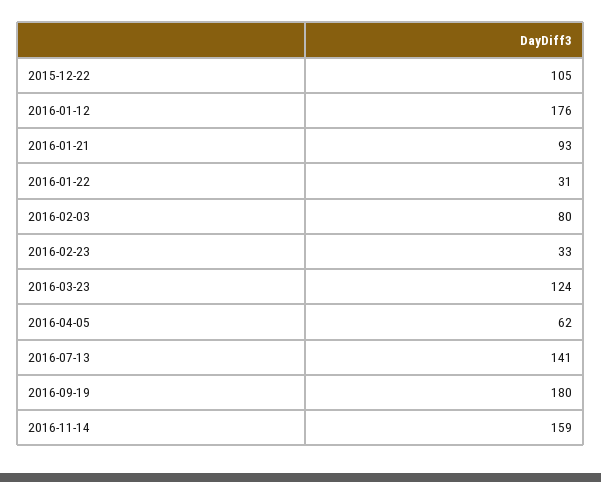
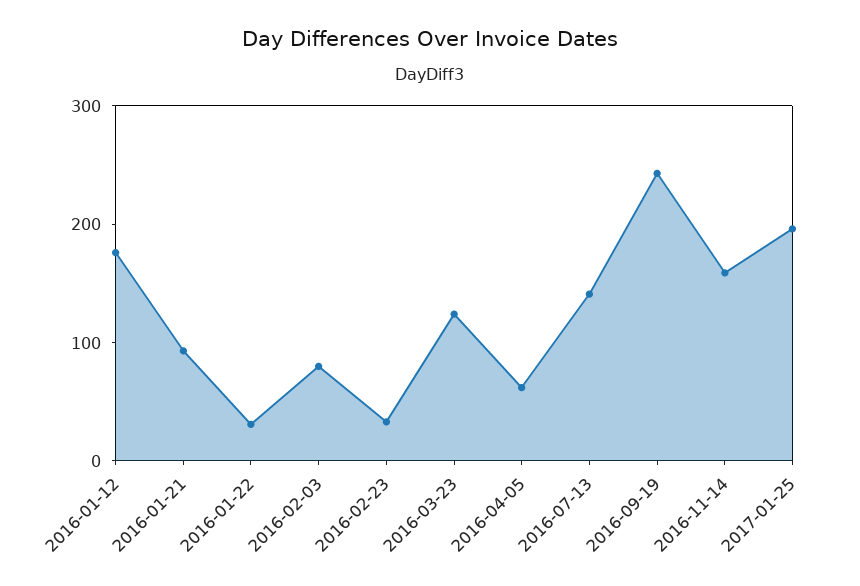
2015-12-22: 105 -> none
2016-09-19: 180 -> 240
2017-01-25: none -> 200

